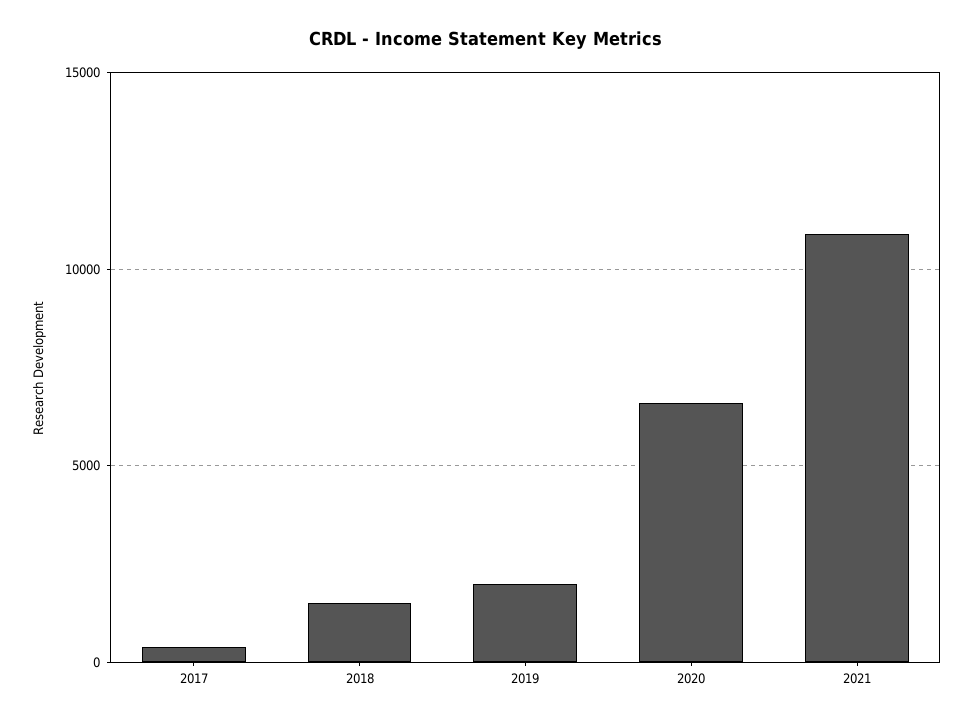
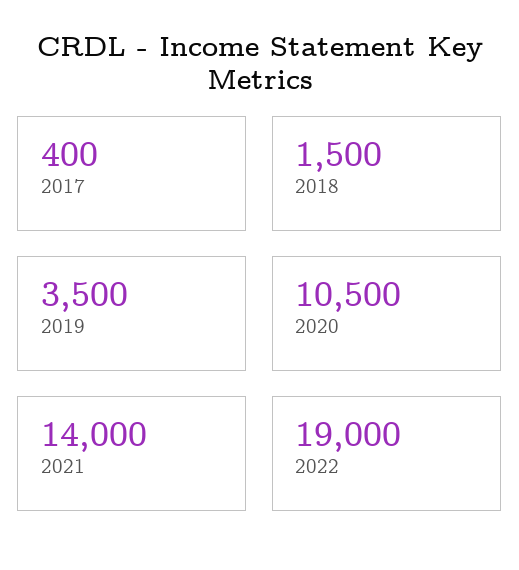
2019: 2000 -> 3500
2020: 6500 -> 10500
2021: 11000 -> 14000
2022: none -> 19000

